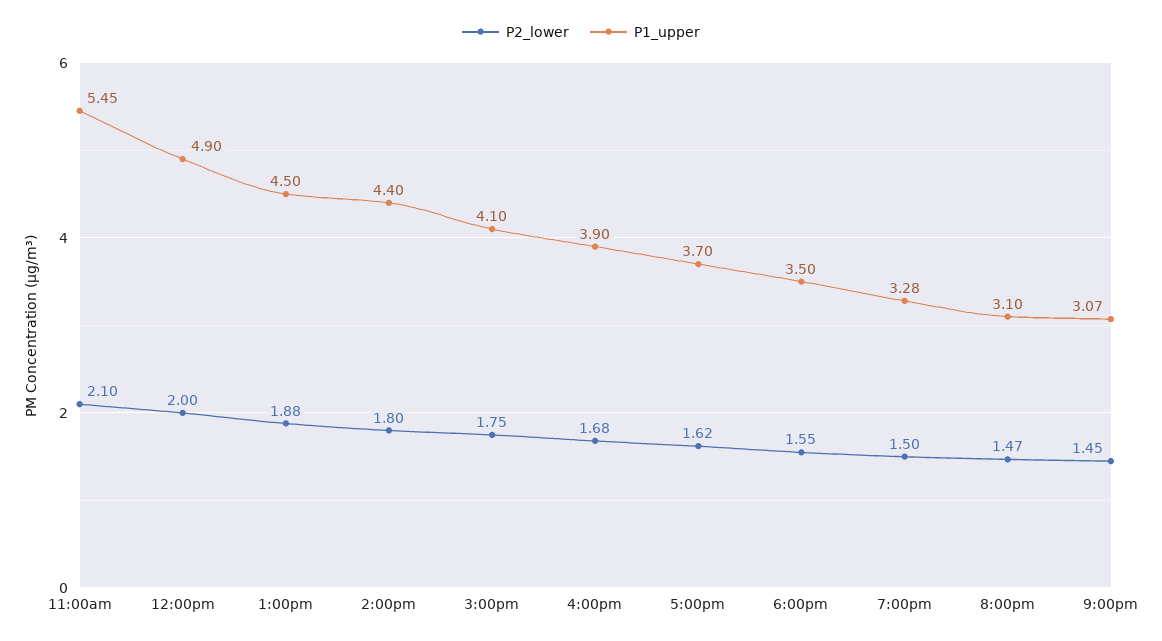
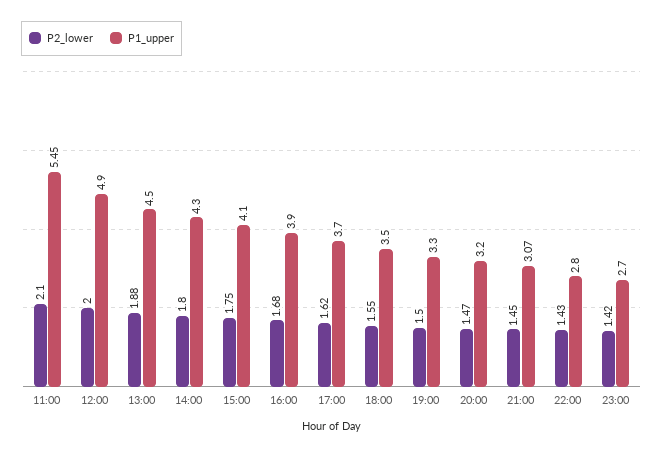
P1_upper, 2:00pm: 4.4 -> 4.3
P1_upper, 7:00pm: 3.28 -> 3.3
P1_upper, 8:00pm: 3.1 -> 3.2
P2_lower, 22:00: none -> 1.43
P1_upper, 22:00: none -> 2.8
P2_lower, 23:00: none -> 1.42
P1_upper, 23:00: none -> 2.7

